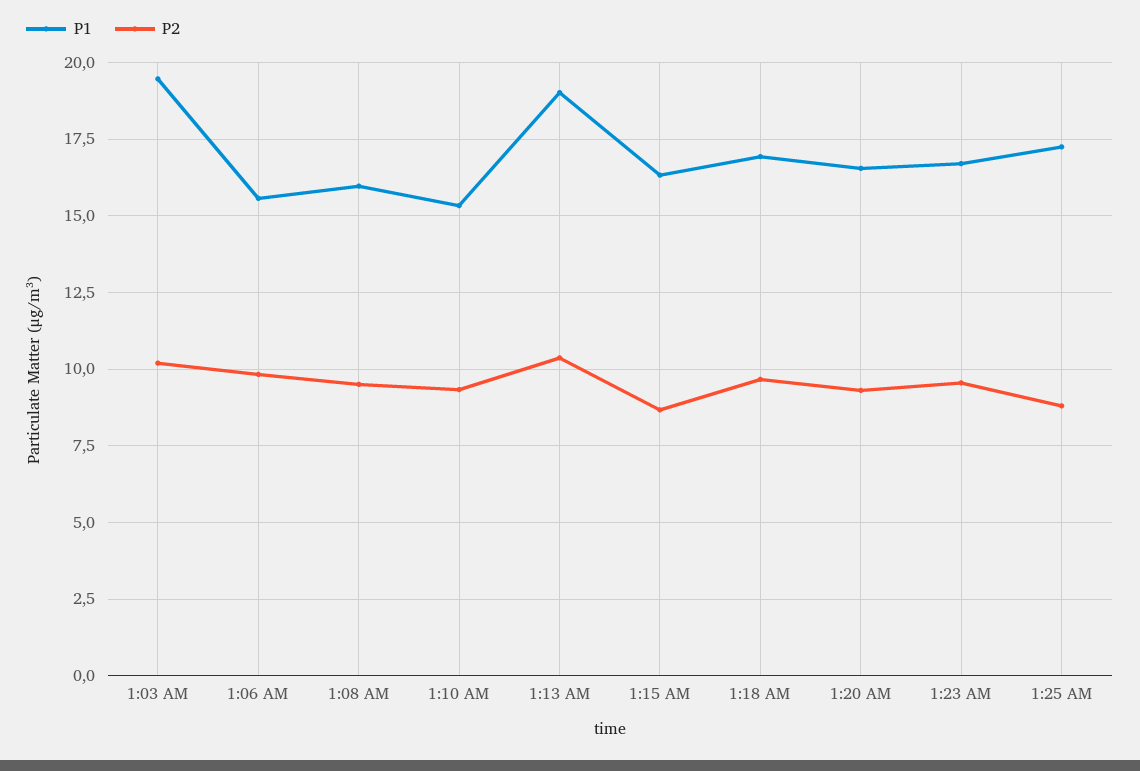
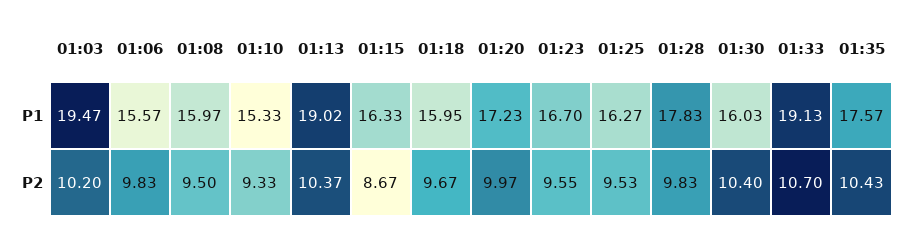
P1, 1:18 AM: 17 -> 15.95
P1, 1:20 AM: 16.5 -> 17.23
P2, 1:20 AM: 9.25 -> 9.97
P1, 1:25 AM: 17.25 -> 16.27
P2, 1:25 AM: 8.75 -> 9.53
P1, 01:28: none -> 17.83
P1, 01:30: none -> 16.03
P1, 01:33: none -> 19.13
P1, 01:35: none -> 17.57
P2, 01:28: none -> 9.83
P2, 01:30: none -> 10.4
P2, 01:33: none -> 10.7
P2, 01:35: none -> 10.43

